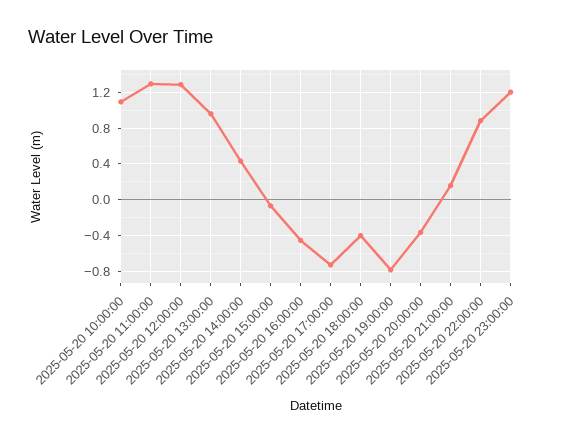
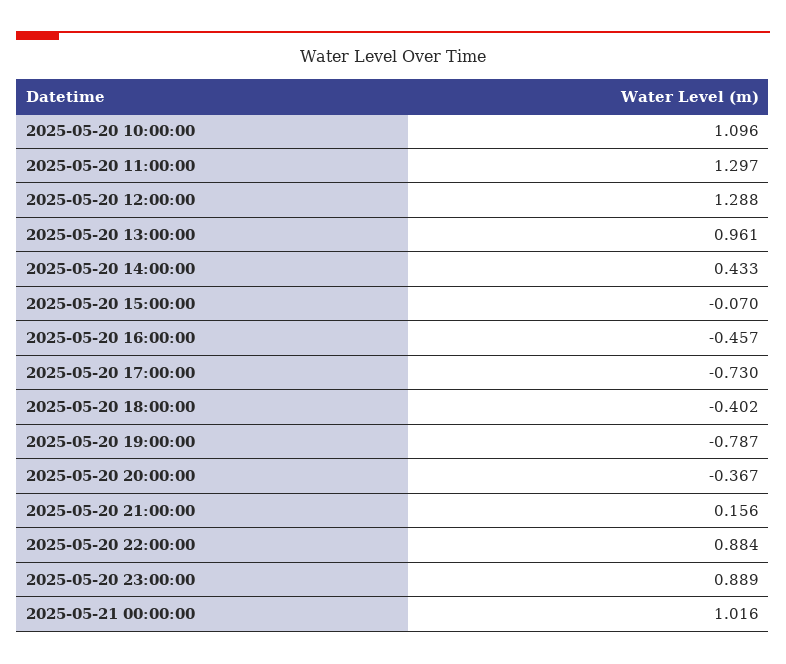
2025-05-20 23:00:00: 1.2 -> 0.889
2025-05-21 00:00:00: none -> 1.016

